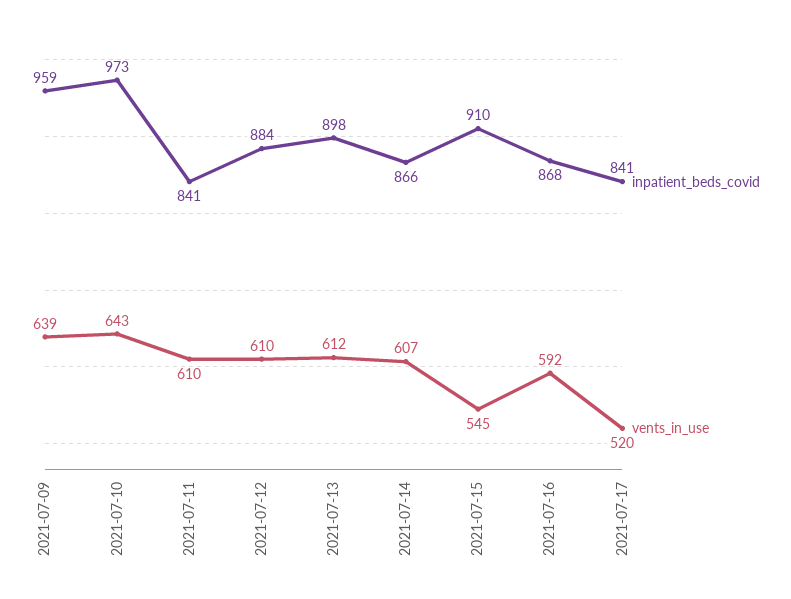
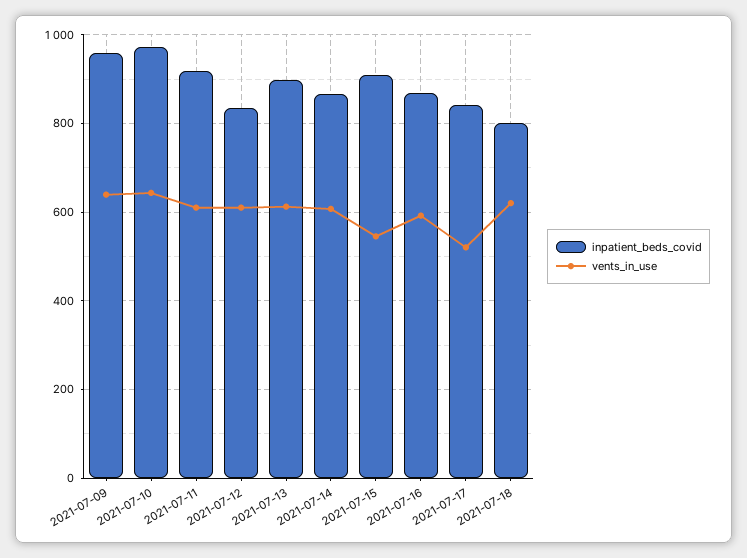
inpatient_beds_covid, 2021-07-11: 841 -> 920
inpatient_beds_covid, 2021-07-12: 884 -> 840
inpatient_beds_covid, 2021-07-18: none -> 800
vents_in_use, 2021-07-18: none -> 620

